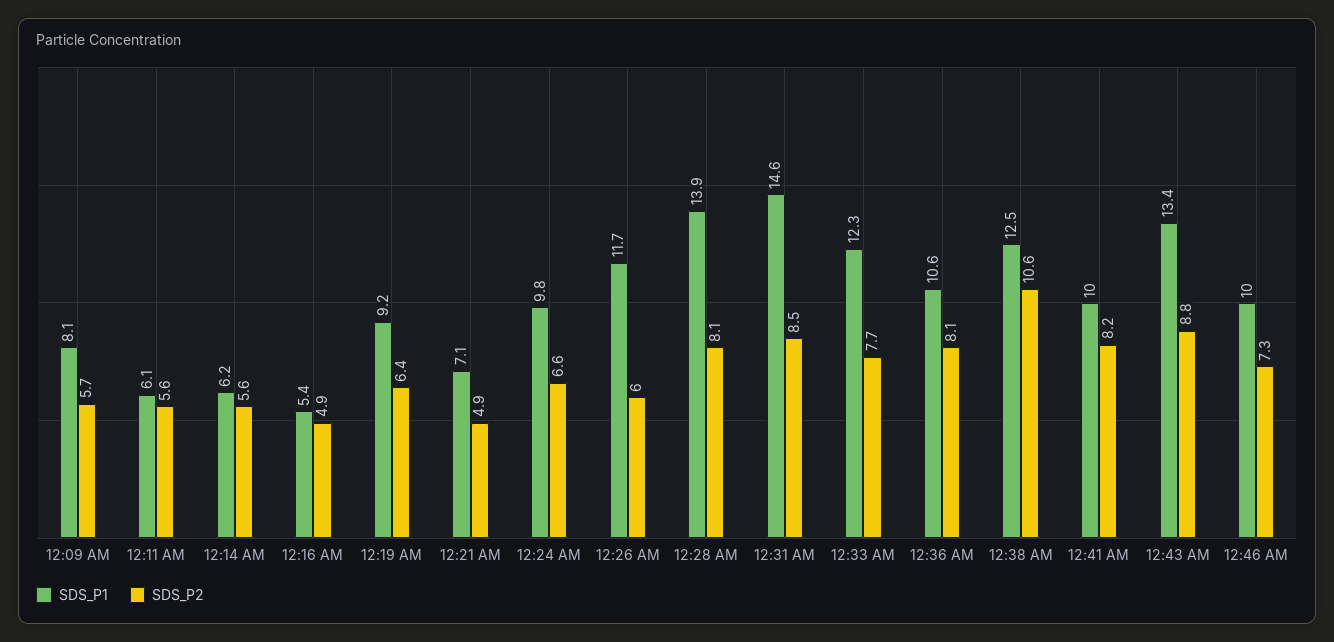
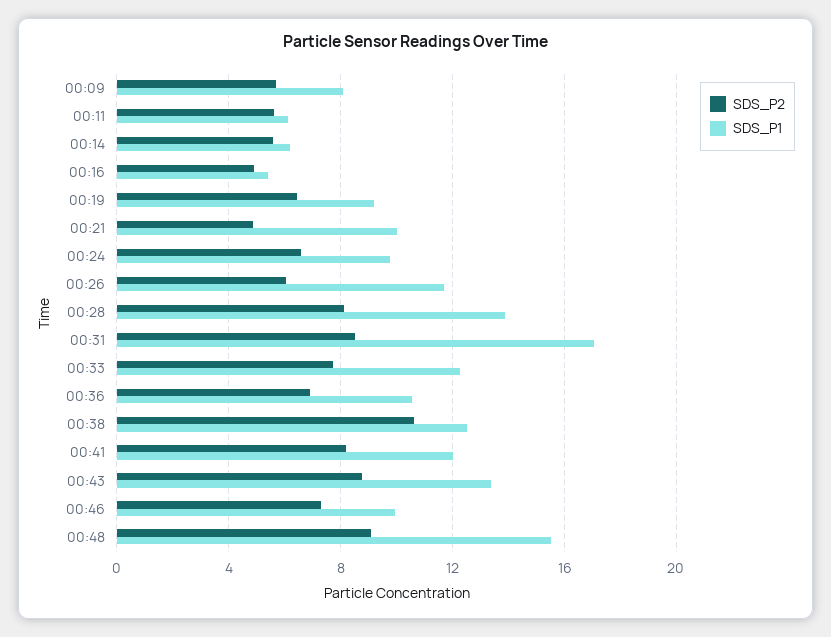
SDS_P1, 12:21 AM: 7.1 -> 10
SDS_P1, 12:31 AM: 14.6 -> 17
SDS_P2, 12:36 AM: 8.1 -> 7
SDS_P1, 12:41 AM: 10 -> 12
SDS_P2, 00:48: none -> 9
SDS_P1, 00:48: none -> 15.5

